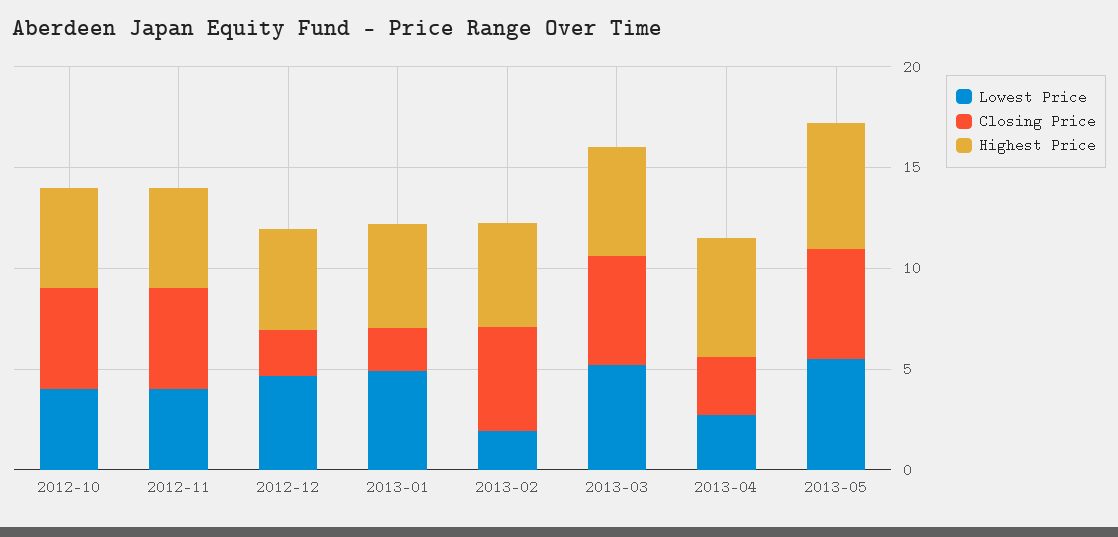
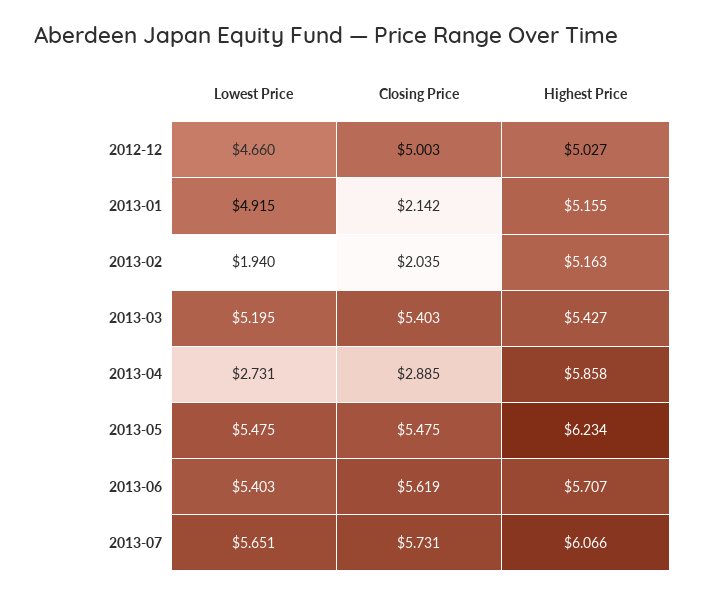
Lowest Price, 2012-10: 4 -> none
Closing Price, 2012-10: 5 -> none
Highest Price, 2012-10: 5 -> none
Lowest Price, 2012-11: 4 -> none
Closing Price, 2012-11: 5 -> none
Highest Price, 2012-11: 5 -> none
Closing Price, 2012-12: 2 -> 5.003
Closing Price, 2013-02: 5 -> 2.035
Lowest Price, 2013-06: none -> 5.403
Closing Price, 2013-06: none -> 5.619
Highest Price, 2013-06: none -> 5.707
Lowest Price, 2013-07: none -> 5.651
Closing Price, 2013-07: none -> 5.731
Highest Price, 2013-07: none -> 6.066

